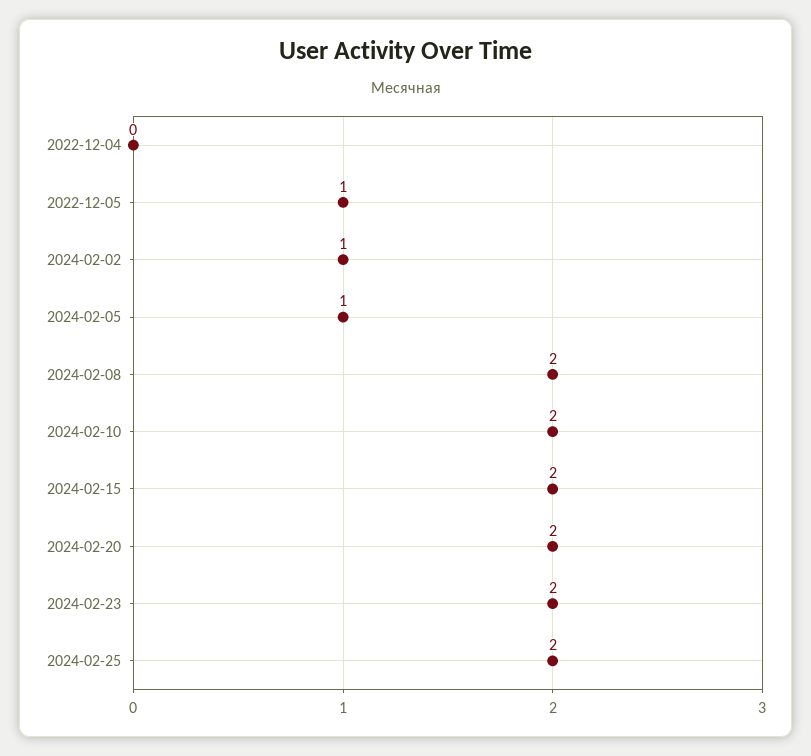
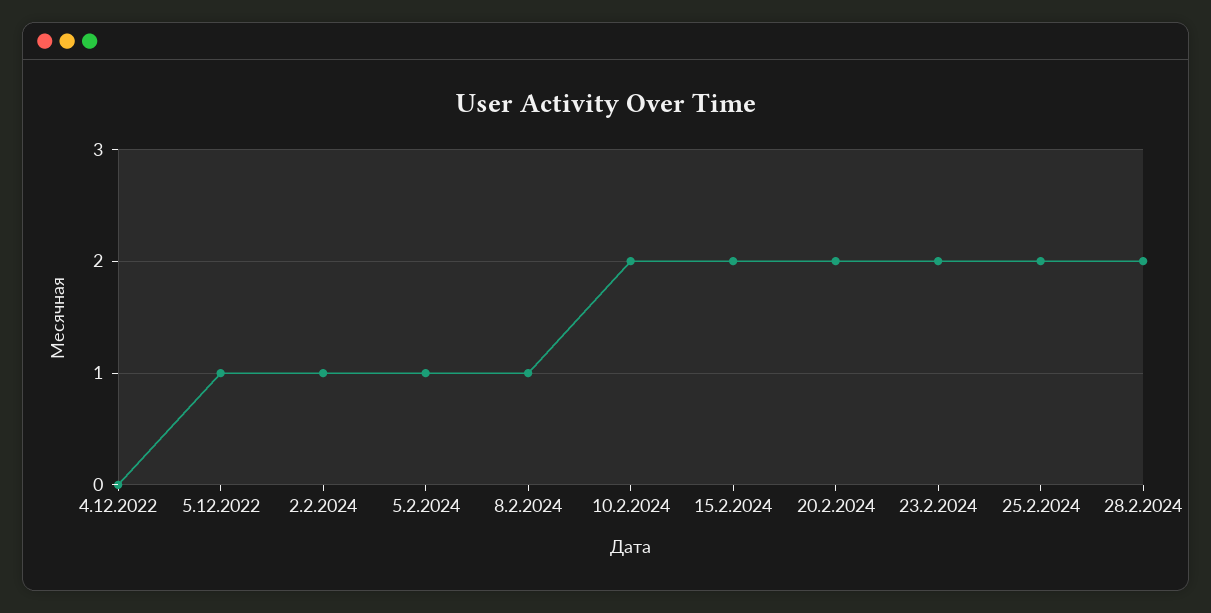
2024-02-08: 2 -> 1
28.2.2024: none -> 2

